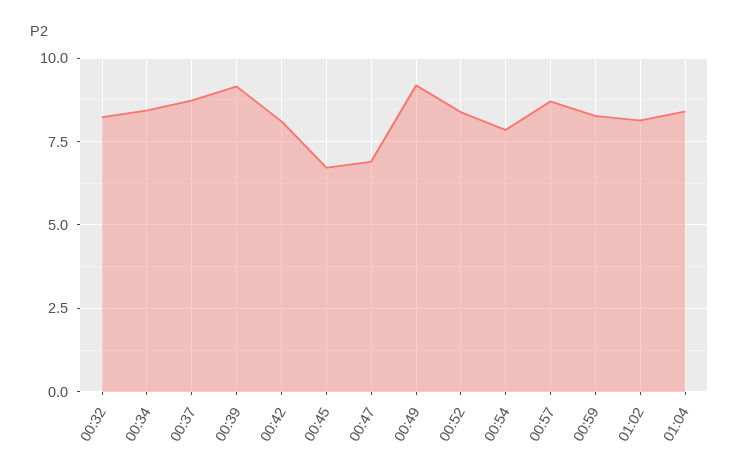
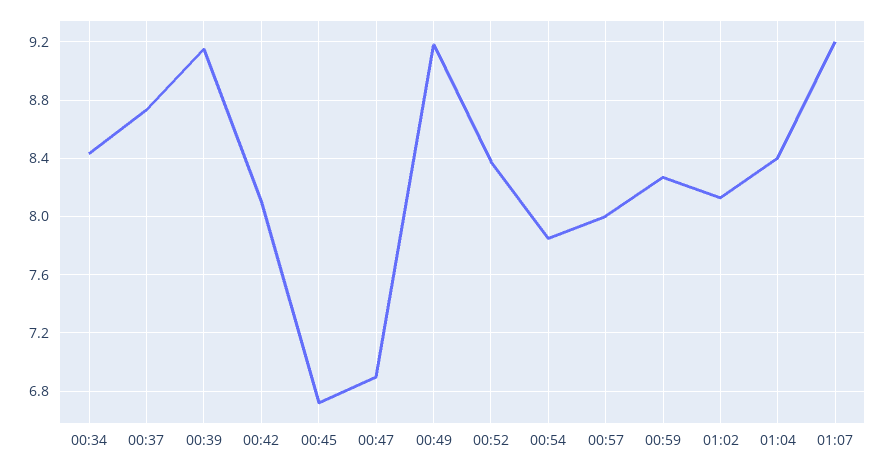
00:32: 8.25 -> none
00:57: 8.75 -> 8
01:07: none -> 9.2

